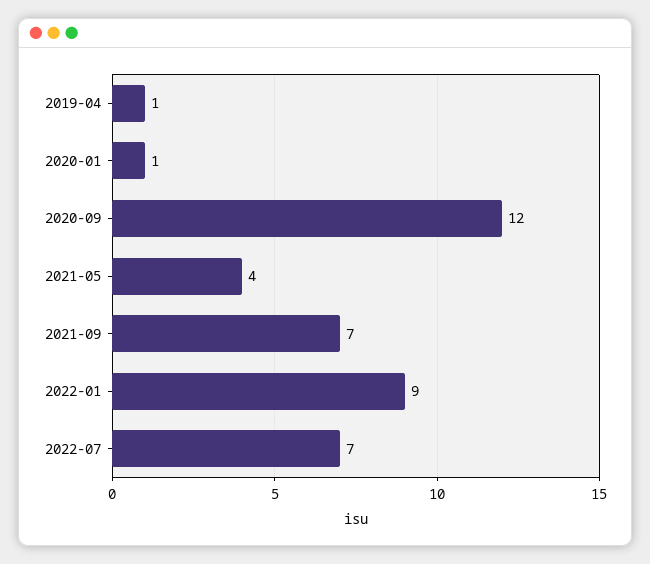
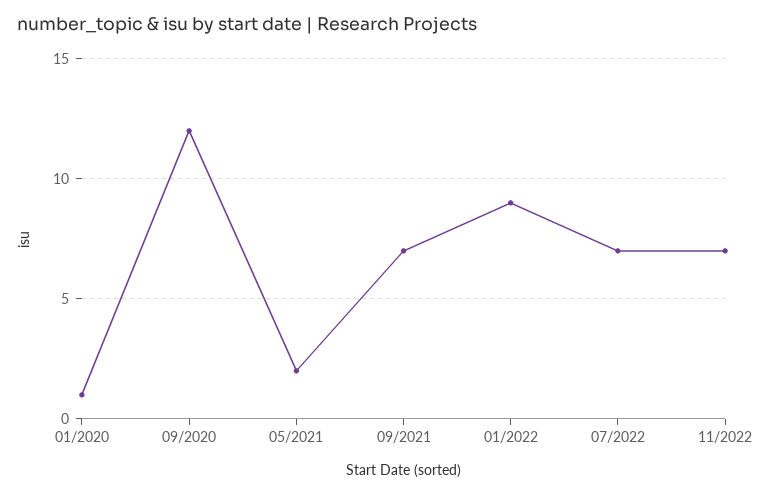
2019-04: 1 -> none
2021-05: 4 -> 2
11/2022: none -> 7

